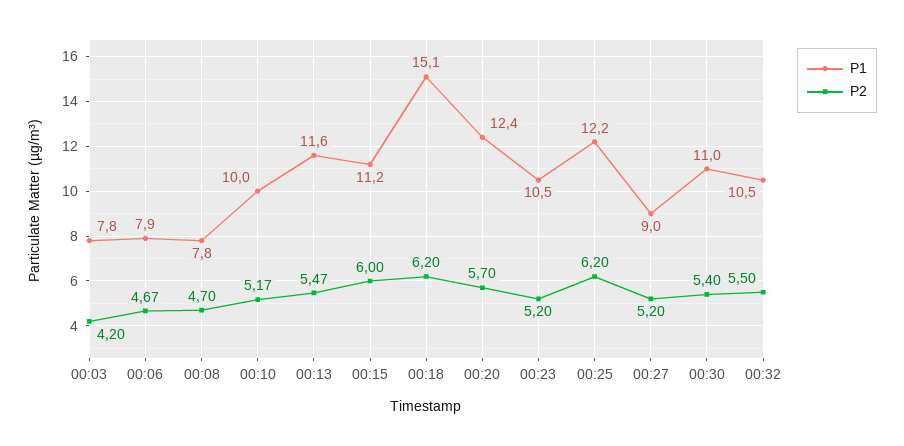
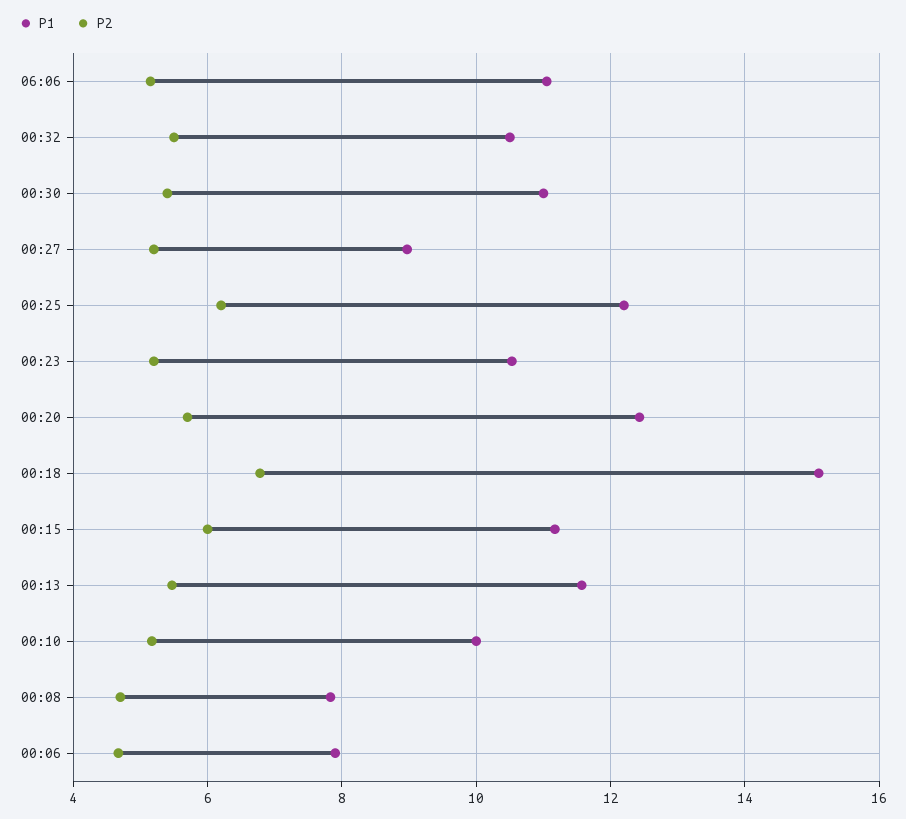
P1, 00:03: 7.8 -> none
P2, 00:03: 4.2 -> none
P2, 00:18: 6.2 -> 6.8
P1, 06:06: none -> 11
P2, 06:06: none -> 5.2

